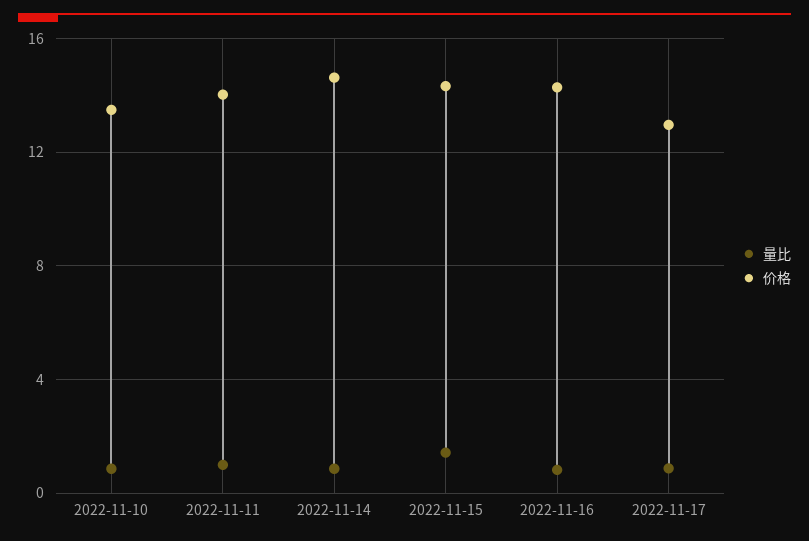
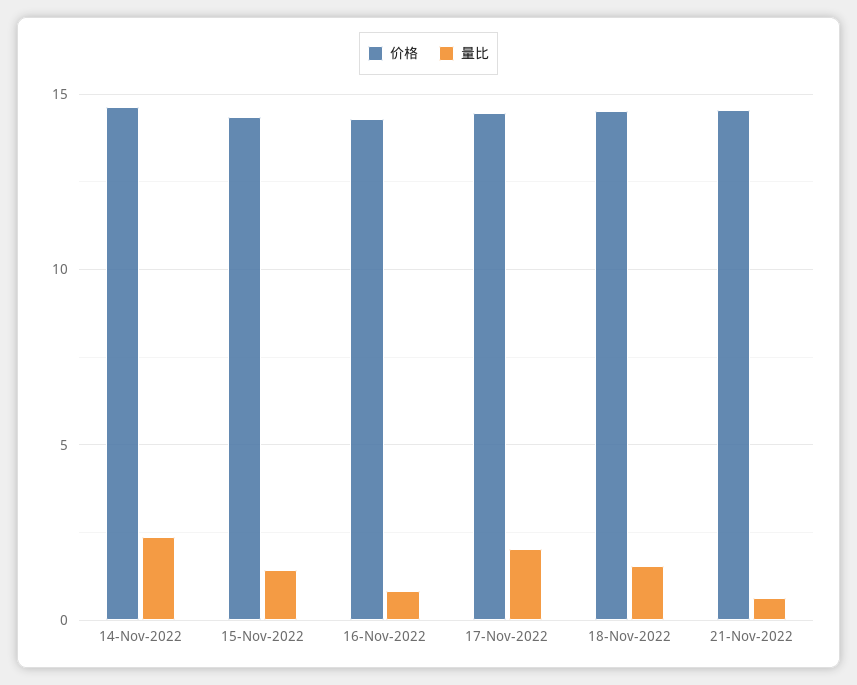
量比, 2022-11-10: 1 -> none
价格, 2022-11-10: 13.5 -> none
量比, 2022-11-11: 1 -> none
价格, 2022-11-11: 14 -> none
量比, 2022-11-14: 1 -> 2.5
量比, 2022-11-17: 1 -> 2
价格, 2022-11-17: 13 -> 14.5
价格, 18-Nov-2022: none -> 14.5
量比, 18-Nov-2022: none -> 1.5
价格, 21-Nov-2022: none -> 14.5
量比, 21-Nov-2022: none -> 0.5

